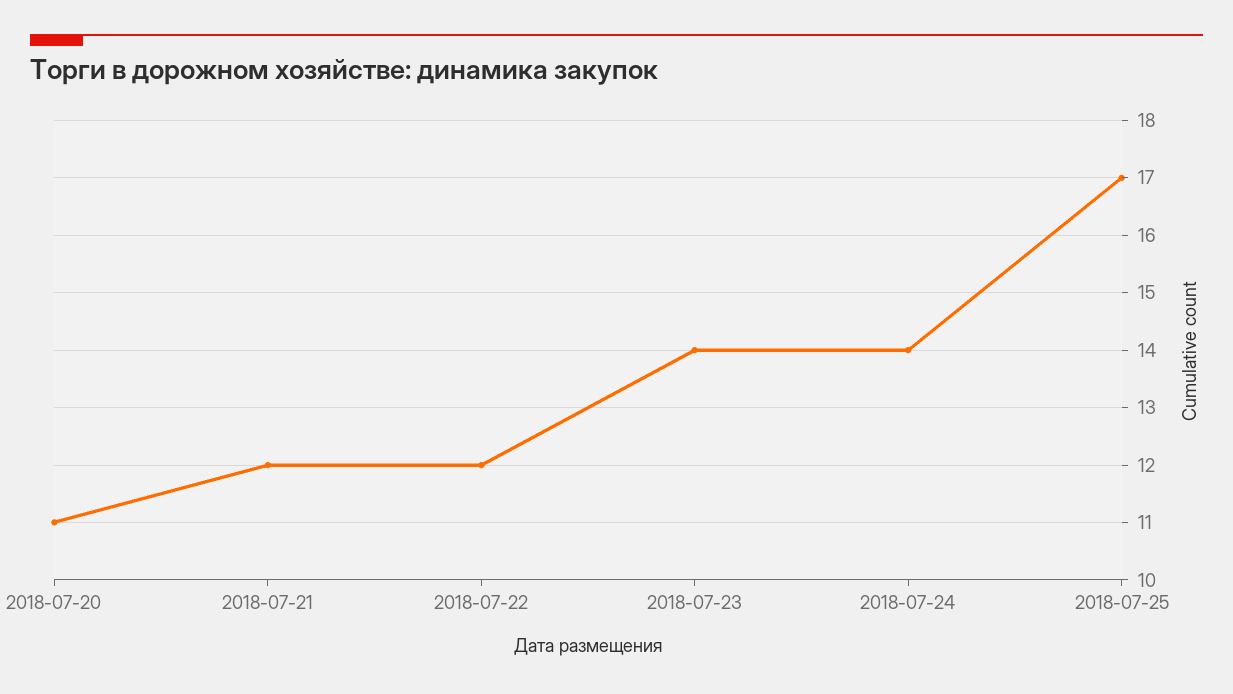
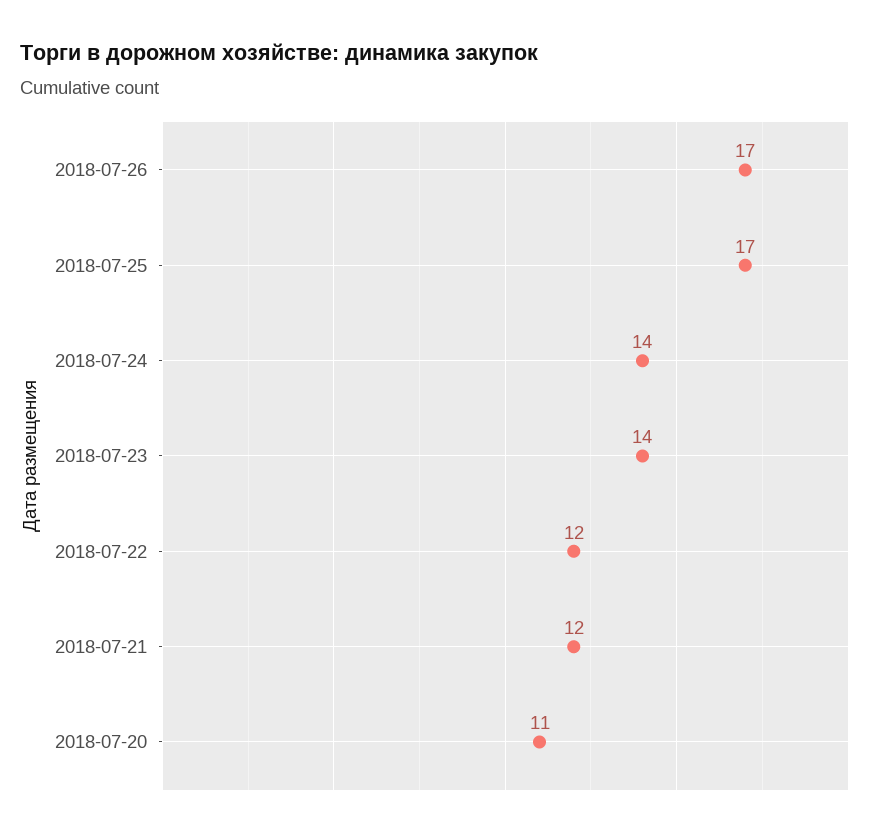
2018-07-26: none -> 17

